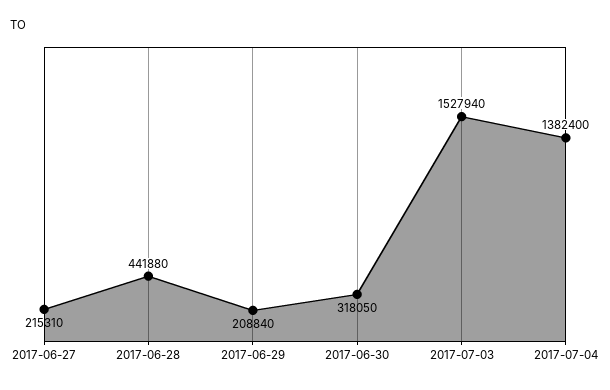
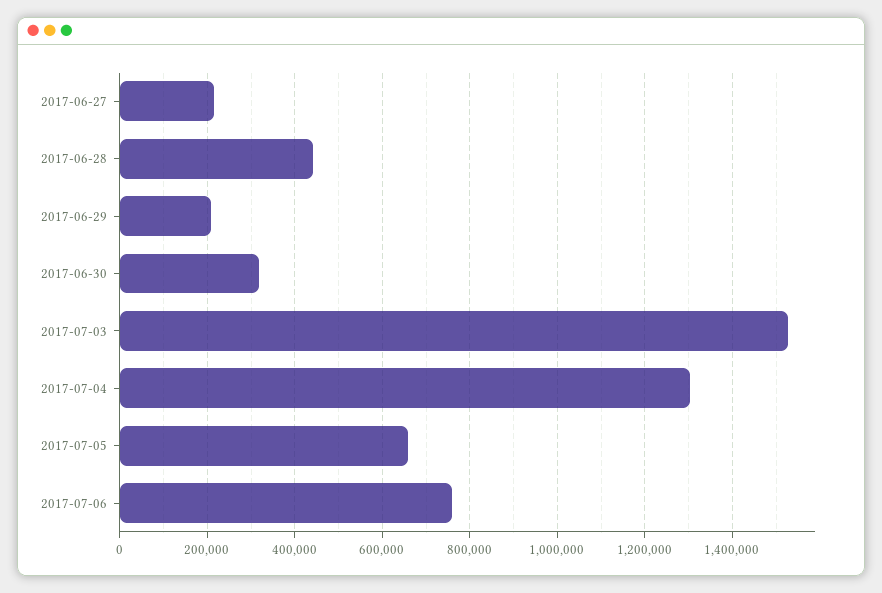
2017-07-04: 1382400 -> 1300000
2017-07-05: none -> 660000
2017-07-06: none -> 760000

